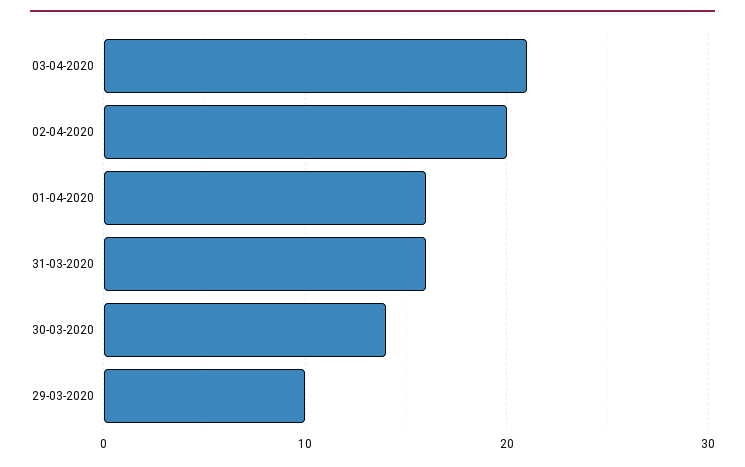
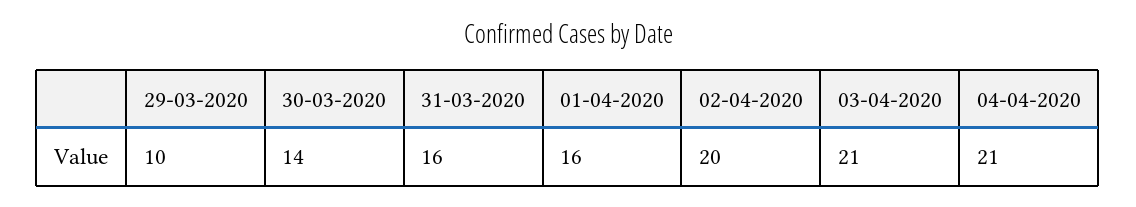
04-04-2020: none -> 21

